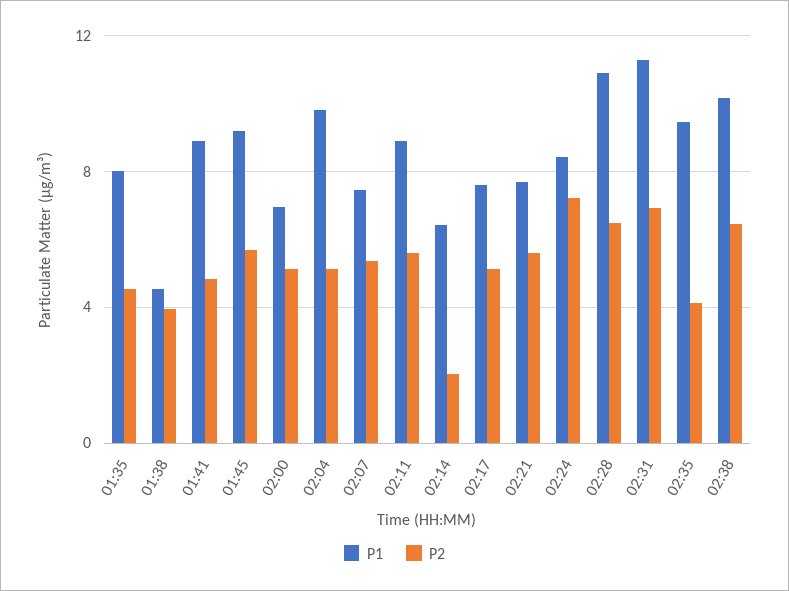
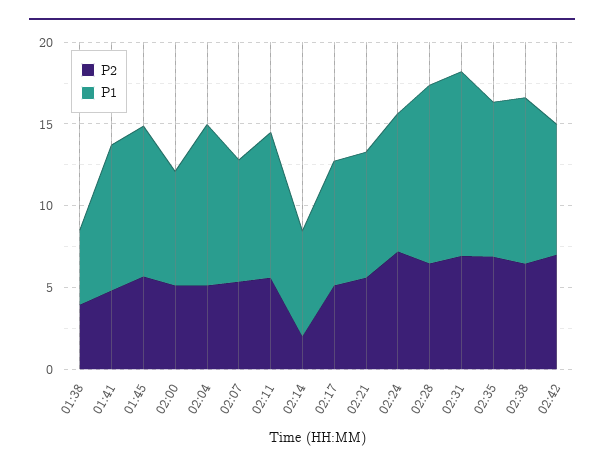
P1, 01:35: 8 -> none
P2, 01:35: 4.5 -> none
P2, 02:35: 4 -> 7
P2, 02:42: none -> 7
P1, 02:42: none -> 8

